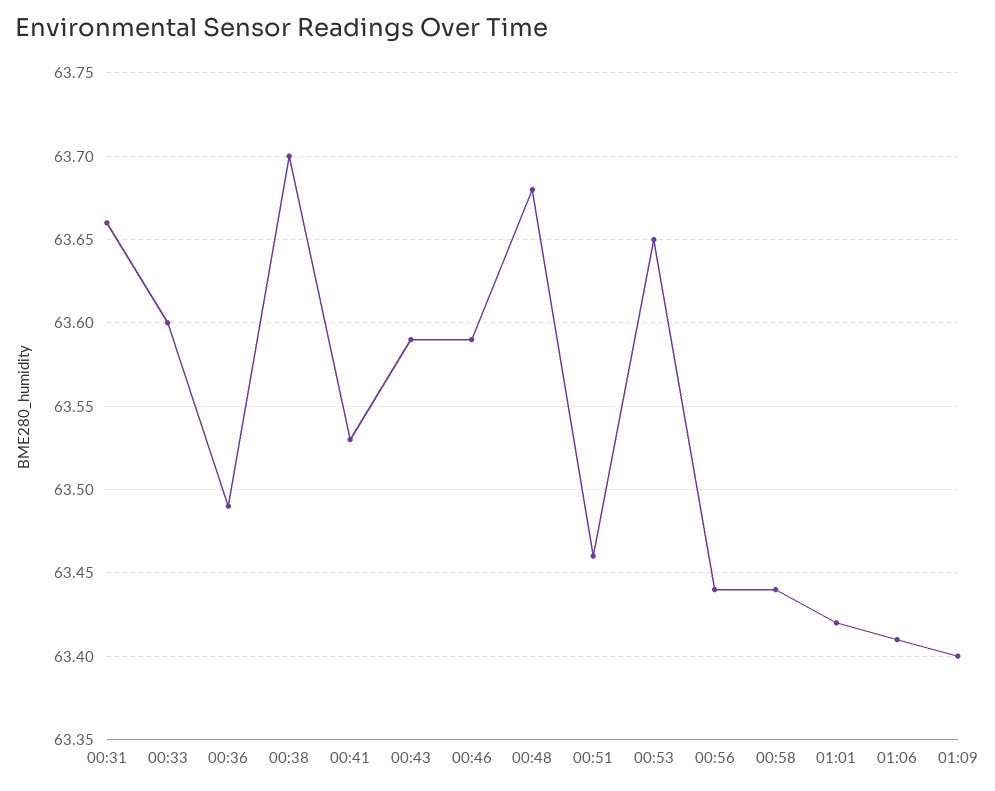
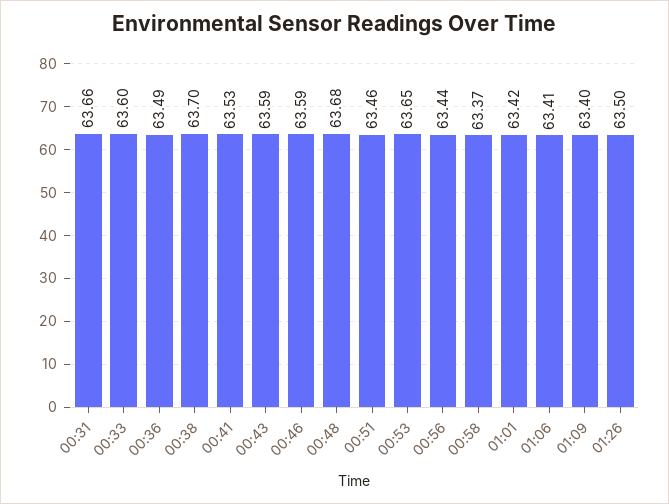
00:58: 63.44 -> 63.37
01:26: none -> 63.5

